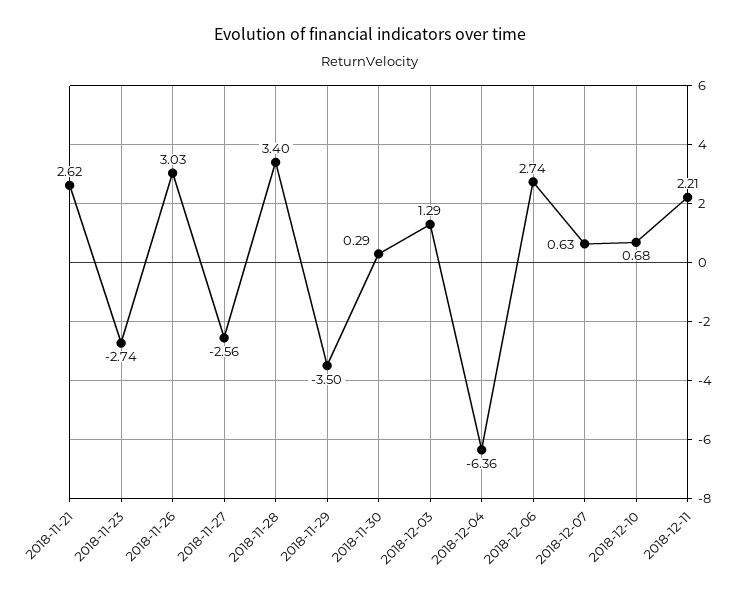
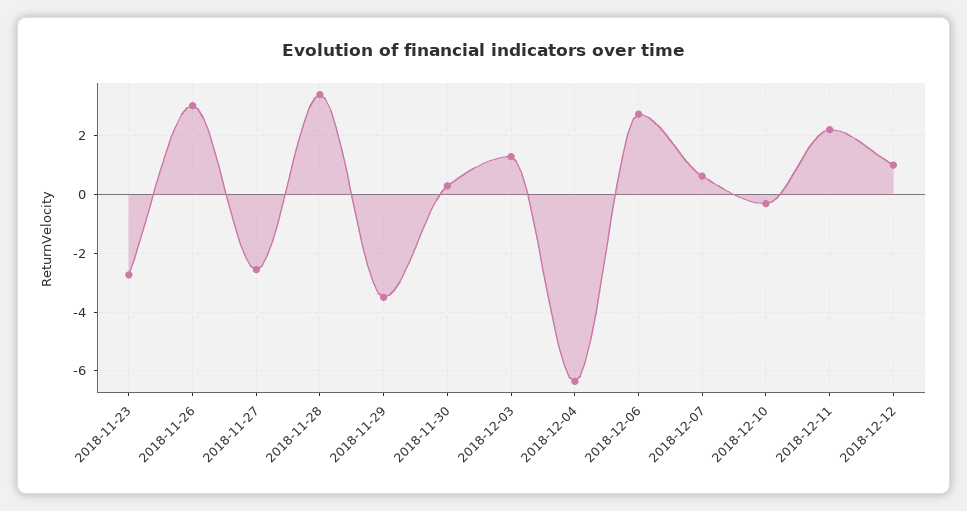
2018-11-21: 2.62 -> none
2018-12-10: 0.68 -> -0.25
2018-12-12: none -> 1

